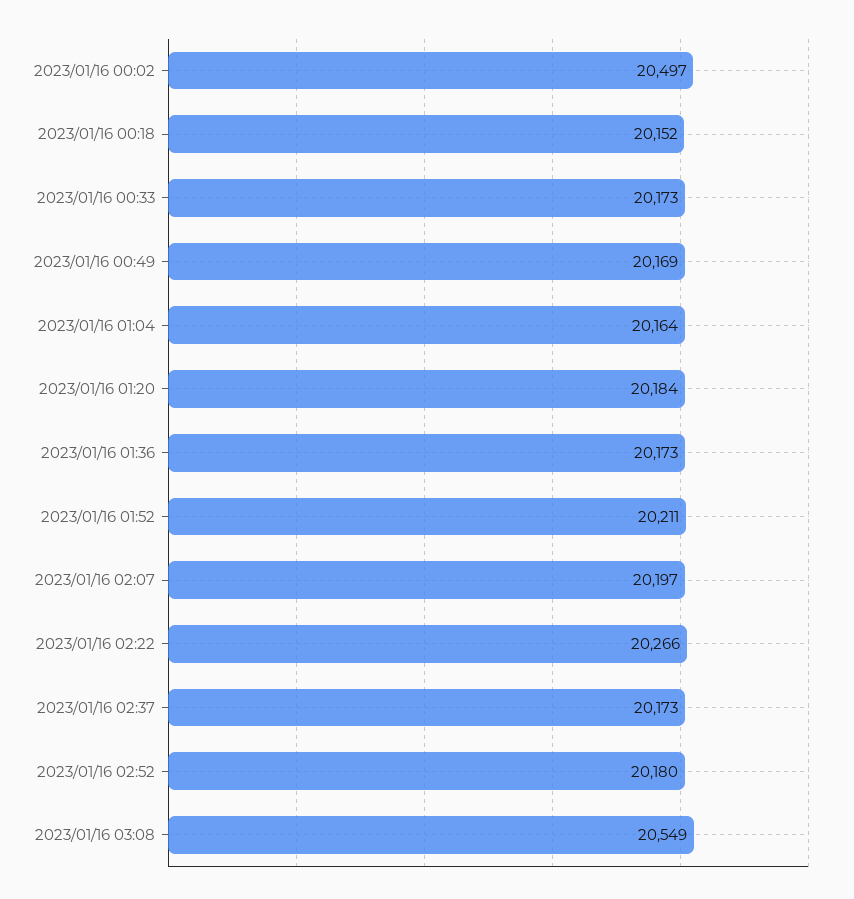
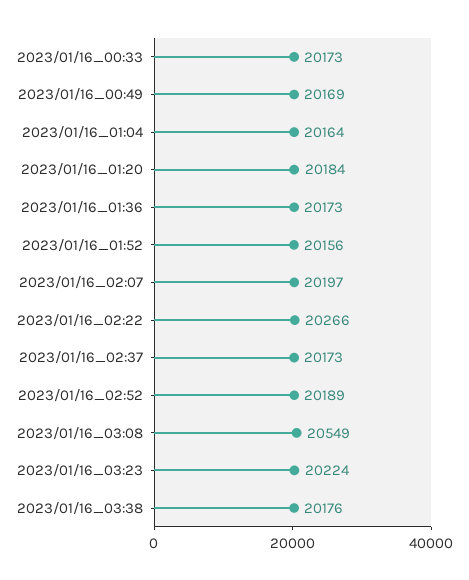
2023/01/16 00:02: 20497 -> none
2023/01/16 00:18: 20152 -> none
2023/01/16 01:52: 20211 -> 20156
2023/01/16 02:52: 20180 -> 20189
2023/01/16_03:23: none -> 20224
2023/01/16_03:38: none -> 20176

